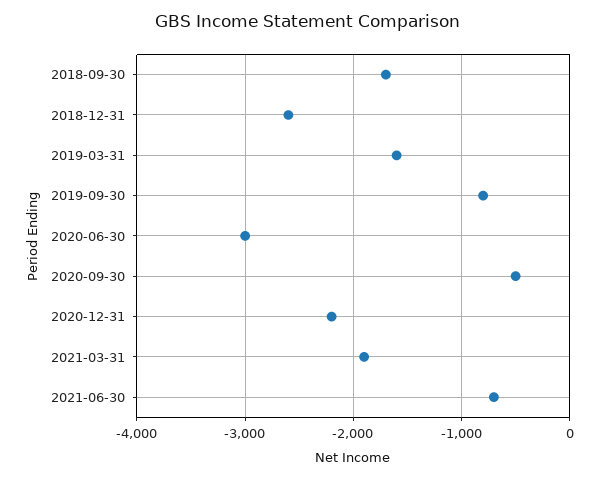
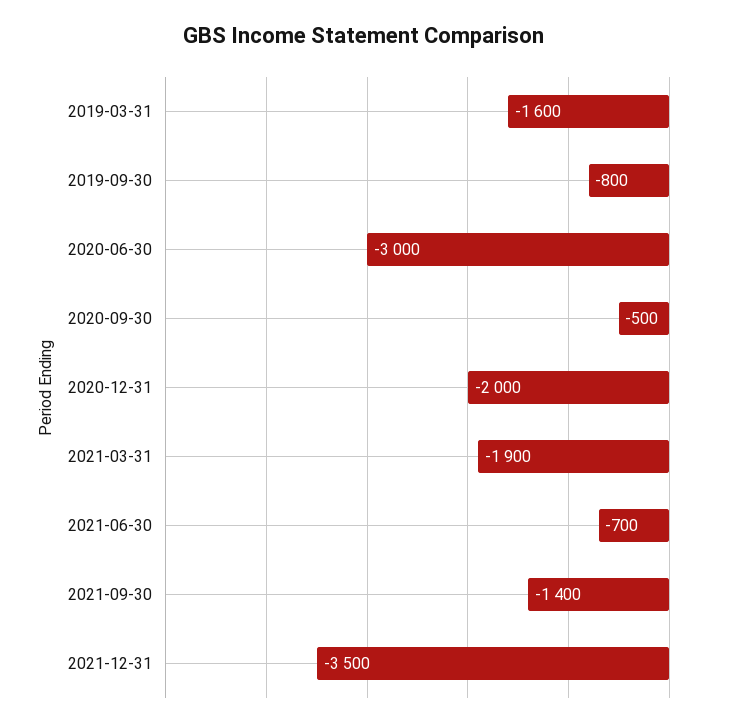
2018-09-30: -1700 -> none
2018-12-31: -2600 -> none
2020-12-31: -2200 -> -2000
2021-09-30: none -> -1400
2021-12-31: none -> -3500

